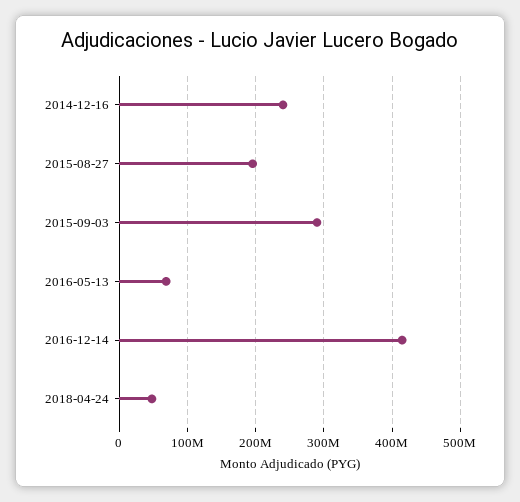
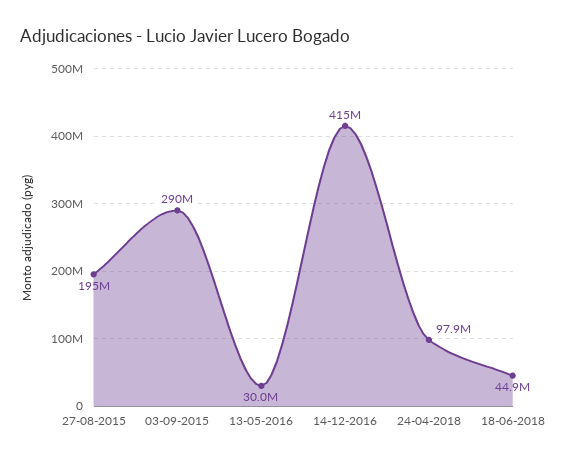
2014-12-16: 240000000 -> none
2016-05-13: 70000000 -> 30000000
2018-04-24: 50000000 -> 97900000
18-06-2018: none -> 44900000

